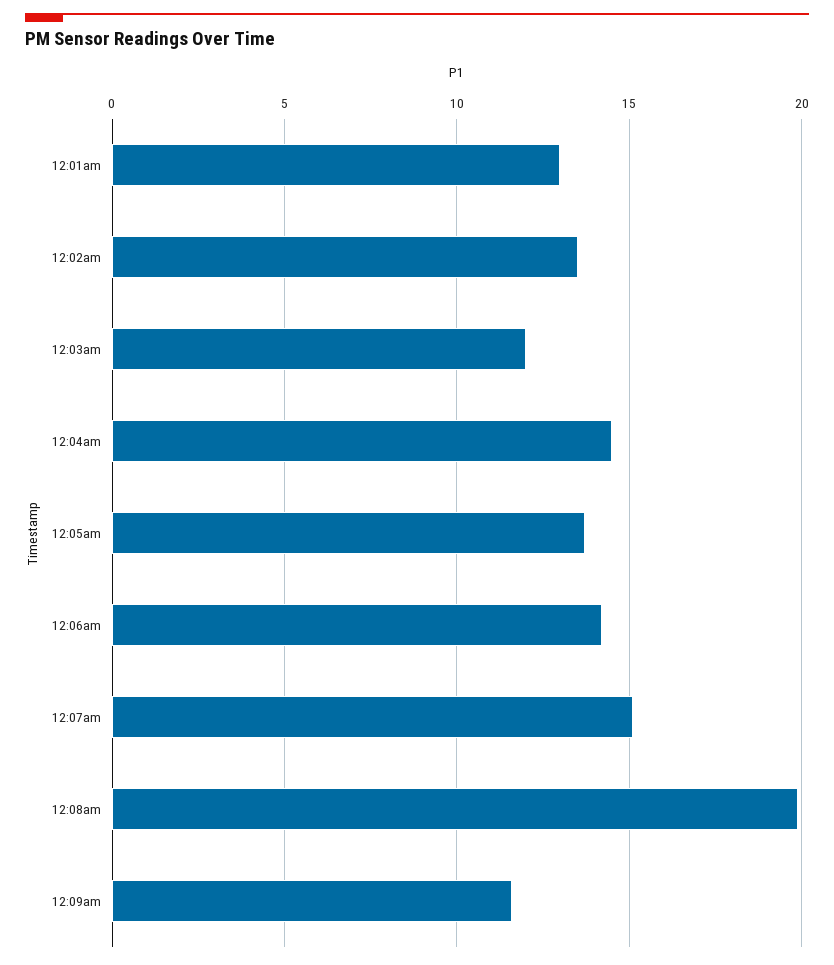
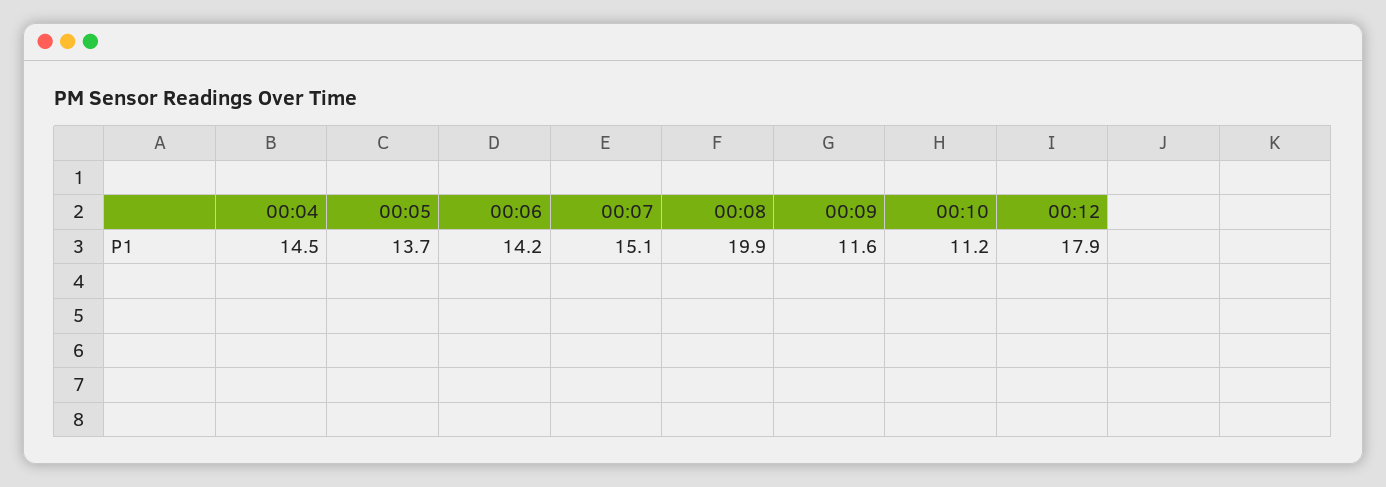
12:01am: 13 -> none
12:02am: 13.5 -> none
12:03am: 12 -> none
00:10: none -> 11.2
00:12: none -> 17.9

